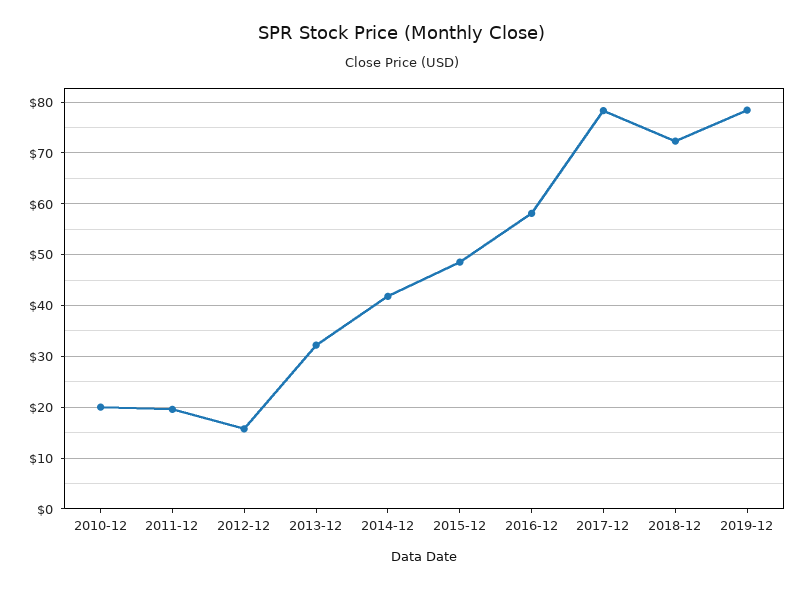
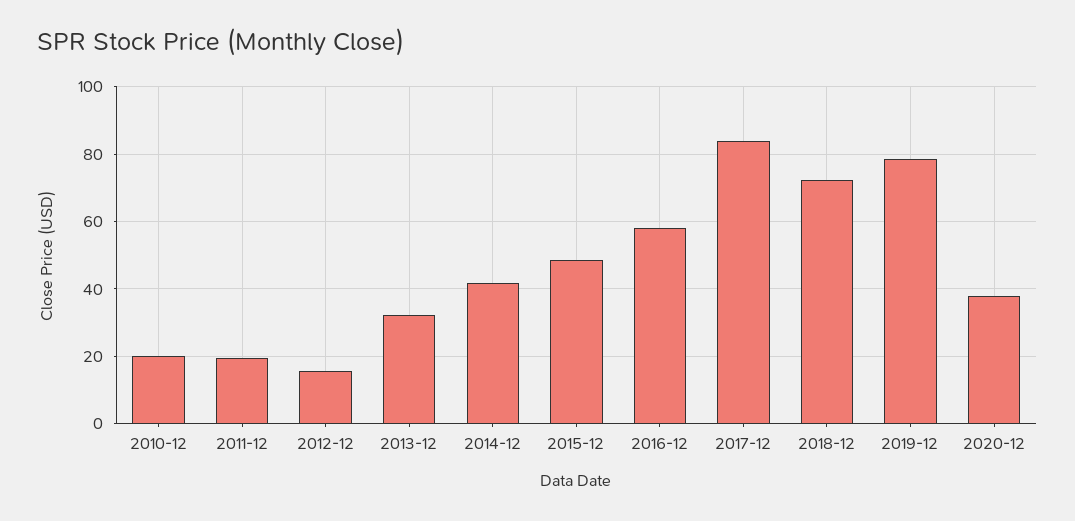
2017-12: 78 -> 84
2020-12: none -> 38

